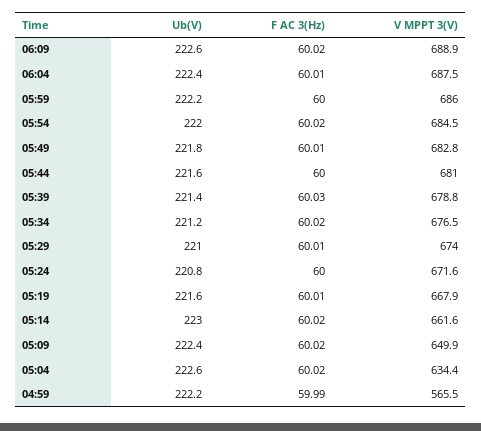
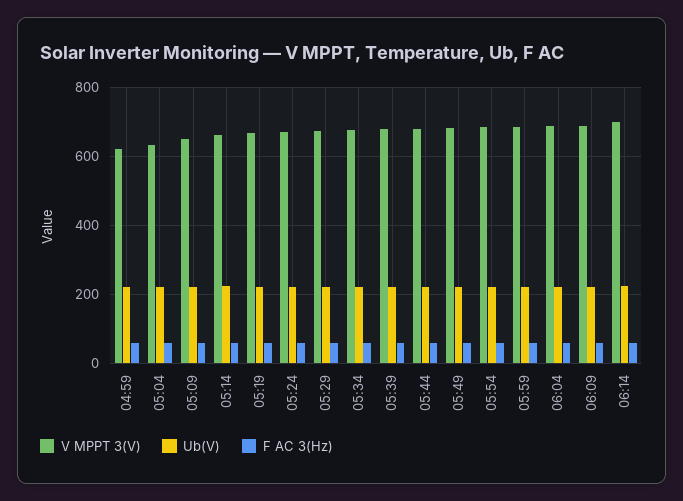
V MPPT 3(V), 04:59: 565.5 -> 620
V MPPT 3(V), 06:14: none -> 700
Ub(V), 06:14: none -> 220
F AC 3(Hz), 06:14: none -> 60

